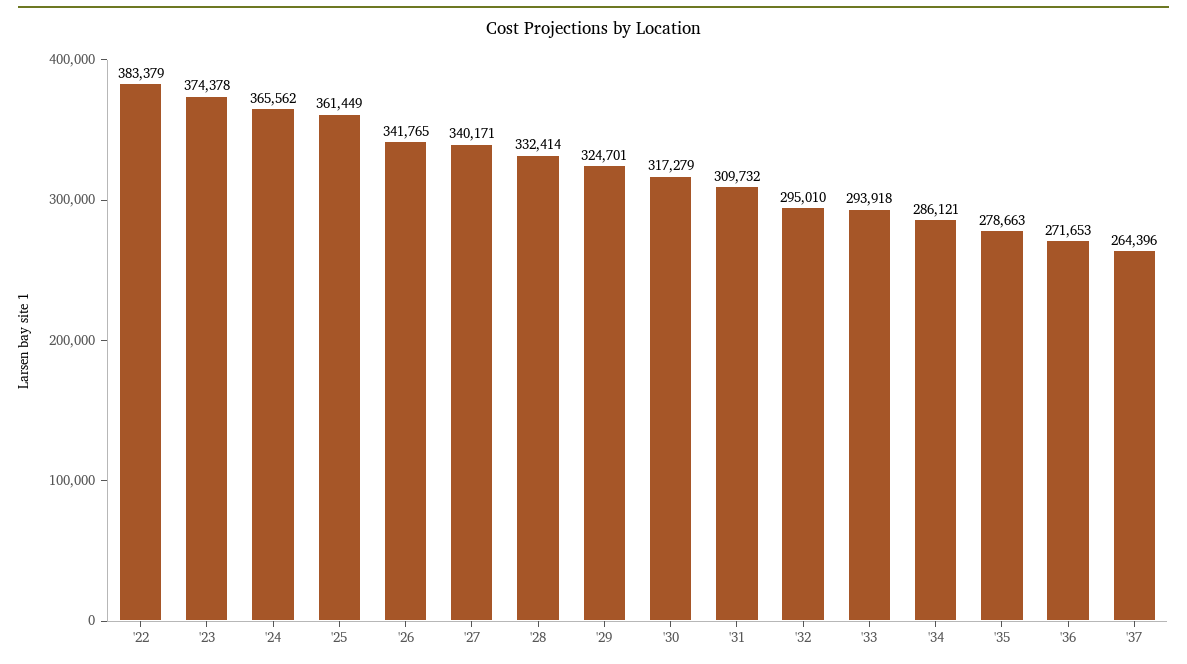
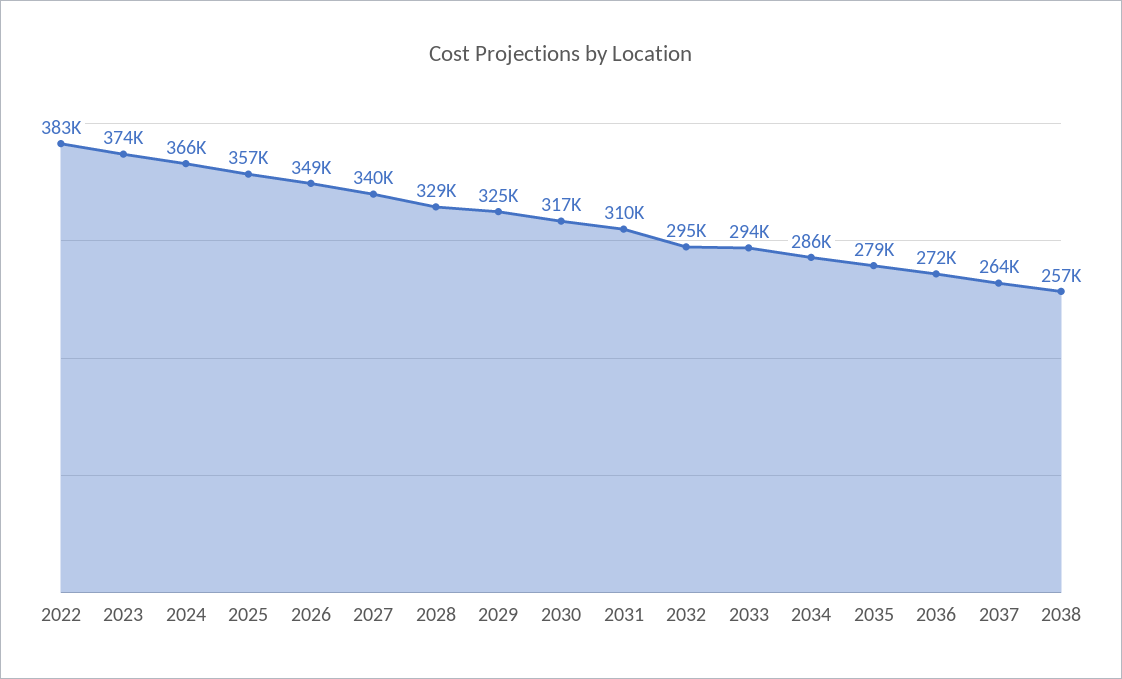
'25: 361449 -> 357000
'26: 341765 -> 349000
'28: 332414 -> 329000
2038: none -> 257000

